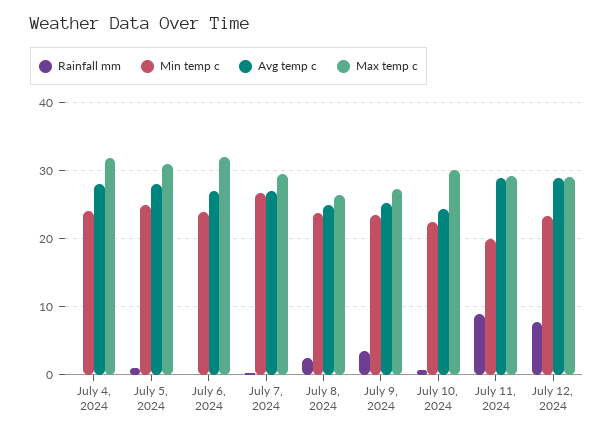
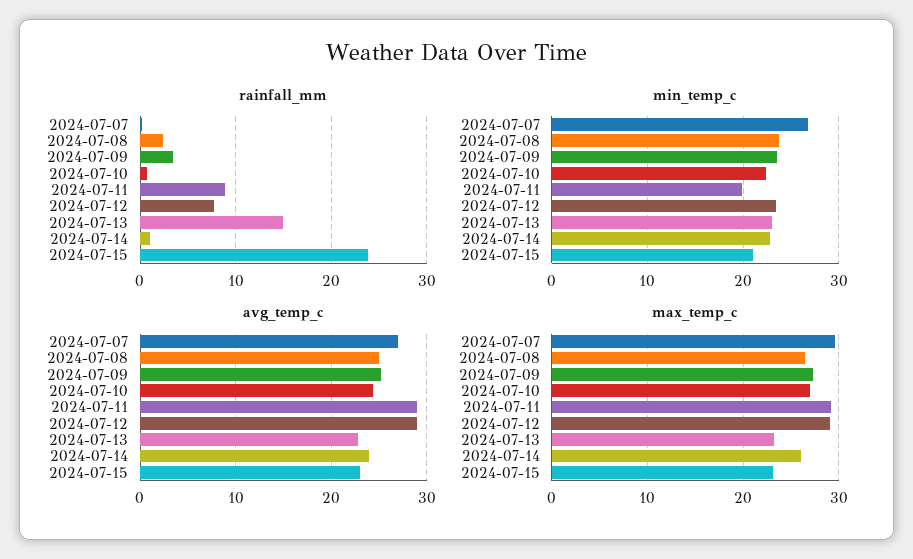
Rainfall mm, July 4, 2024: 0 -> none
Min temp c, July 4, 2024: 24 -> none
Avg temp c, July 4, 2024: 28 -> none
Max temp c, July 4, 2024: 32 -> none
Rainfall mm, July 5, 2024: 1 -> none
Min temp c, July 5, 2024: 25 -> none
Avg temp c, July 5, 2024: 28 -> none
Max temp c, July 5, 2024: 31 -> none
Rainfall mm, July 6, 2024: 0 -> none
Min temp c, July 6, 2024: 24 -> none
Avg temp c, July 6, 2024: 27 -> none
Max temp c, July 6, 2024: 32 -> none
Max temp c, July 10, 2024: 30 -> 27
Rainfall mm, 2024-07-13: none -> 15
Rainfall mm, 2024-07-14: none -> 1
Rainfall mm, 2024-07-15: none -> 24
Min temp c, 2024-07-13: none -> 23
Min temp c, 2024-07-14: none -> 23
Min temp c, 2024-07-15: none -> 21
Avg temp c, 2024-07-13: none -> 23
Avg temp c, 2024-07-14: none -> 24
Avg temp c, 2024-07-15: none -> 23
Max temp c, 2024-07-13: none -> 23
Max temp c, 2024-07-14: none -> 26
Max temp c, 2024-07-15: none -> 23

